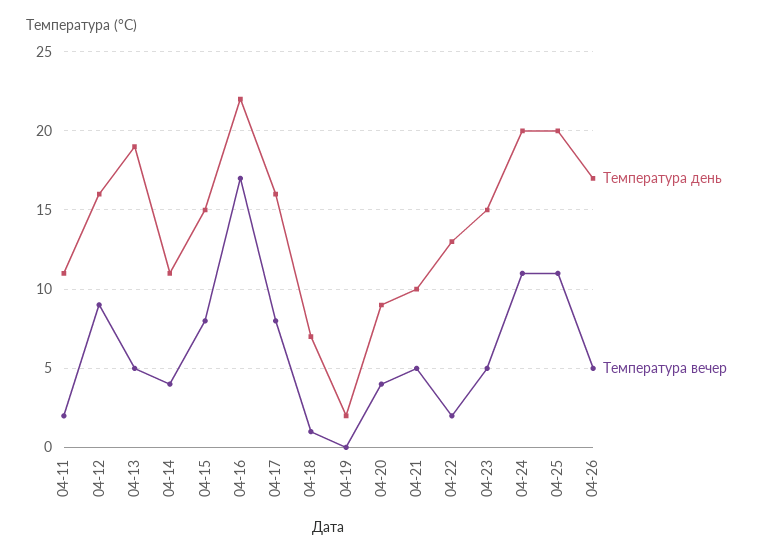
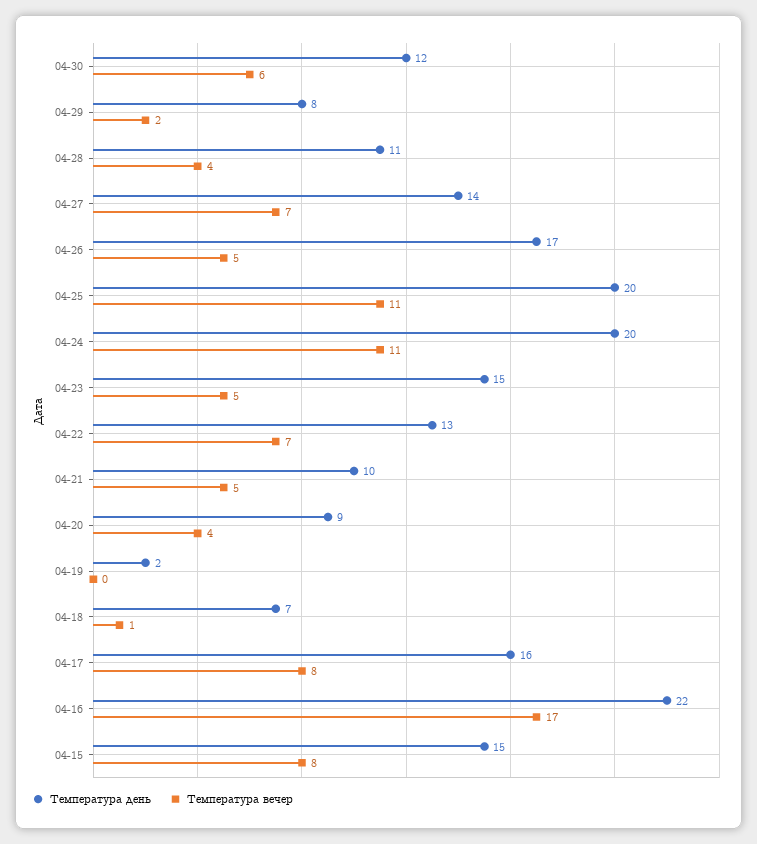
Температура день, 04-11: 11 -> none
Температура вечер, 04-11: 2 -> none
Температура день, 04-12: 16 -> none
Температура вечер, 04-12: 9 -> none
Температура день, 04-13: 19 -> none
Температура вечер, 04-13: 5 -> none
Температура день, 04-14: 11 -> none
Температура вечер, 04-14: 4 -> none
Температура вечер, 04-22: 2 -> 7
Температура день, 04-30: none -> 12
Температура вечер, 04-30: none -> 6
Температура день, 04-29: none -> 8
Температура вечер, 04-29: none -> 2
Температура день, 04-28: none -> 11
Температура вечер, 04-28: none -> 4
Температура день, 04-27: none -> 14
Температура вечер, 04-27: none -> 7

